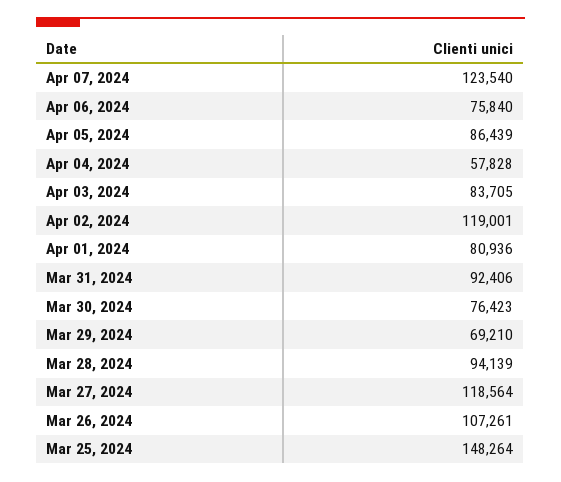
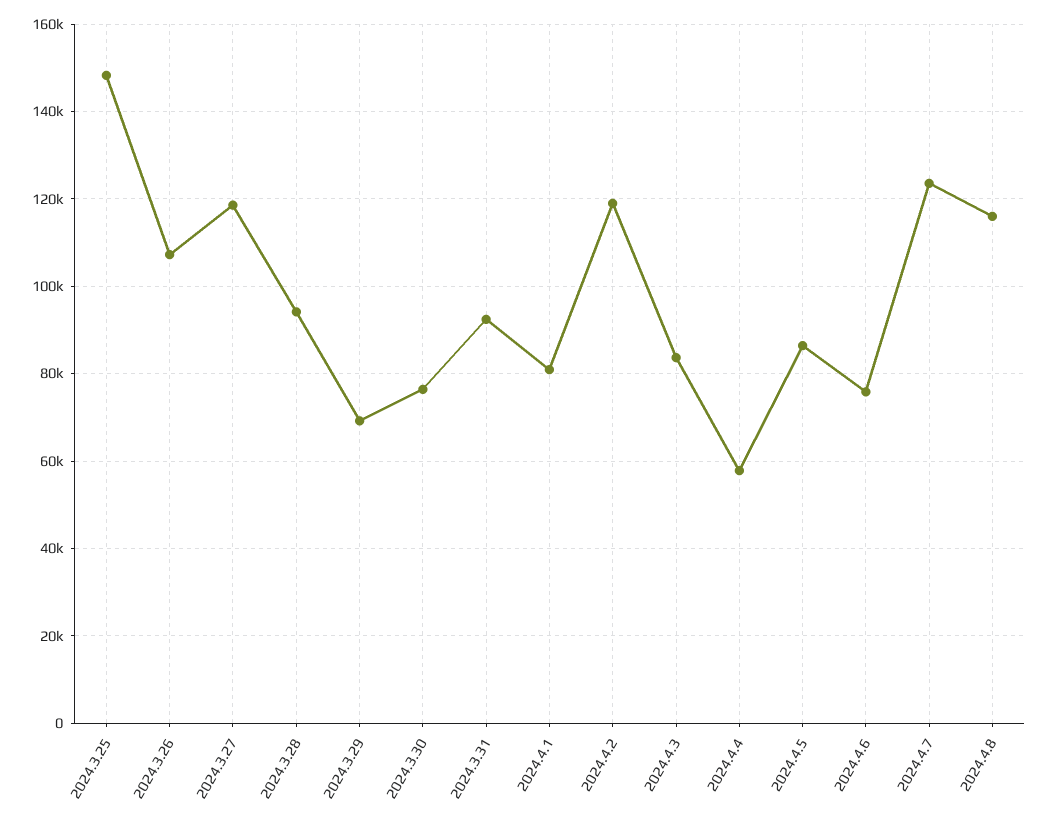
2024.4.8: none -> 116000

